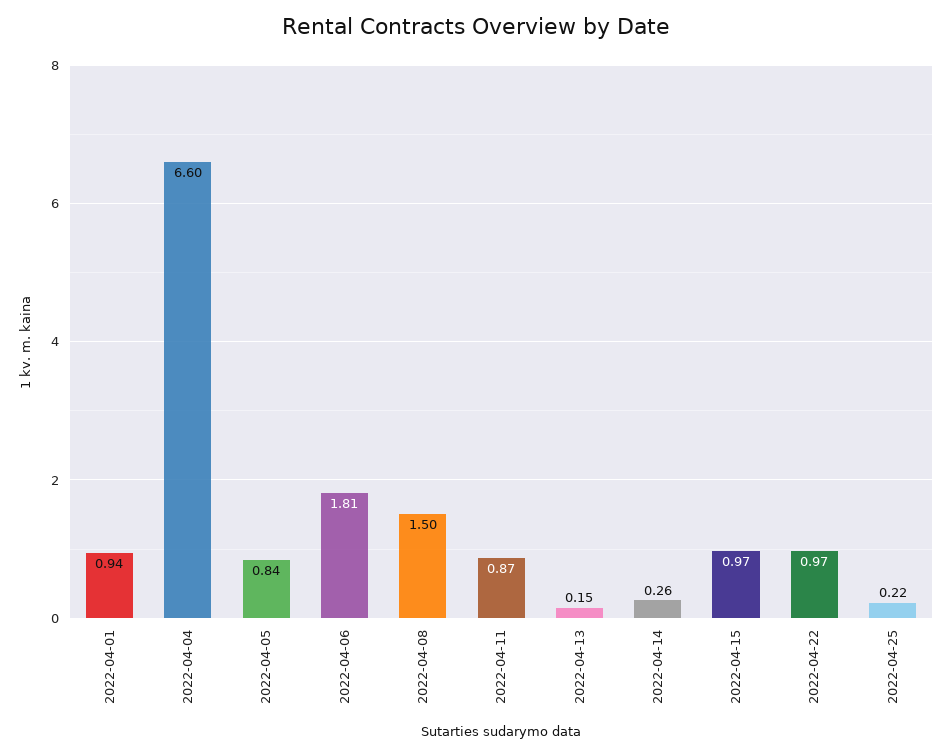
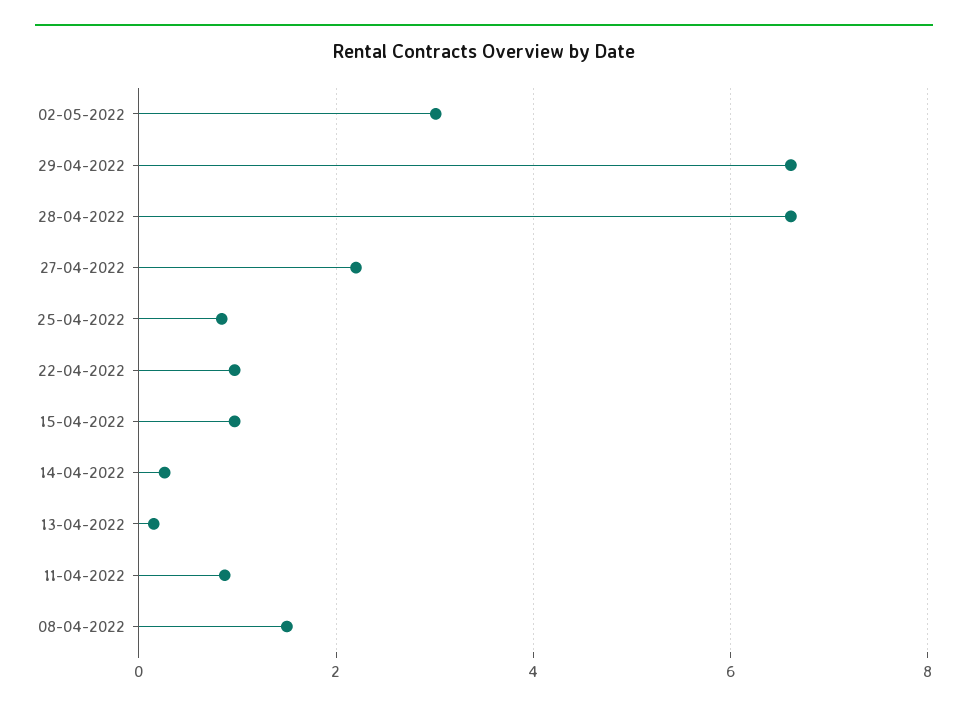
2022-04-01: 0.94 -> none
2022-04-04: 6.6 -> none
2022-04-05: 0.84 -> none
2022-04-06: 1.81 -> none
2022-04-25: 0.22 -> 0.8
02-05-2022: none -> 3
29-04-2022: none -> 6.6
28-04-2022: none -> 6.6
27-04-2022: none -> 2.2

